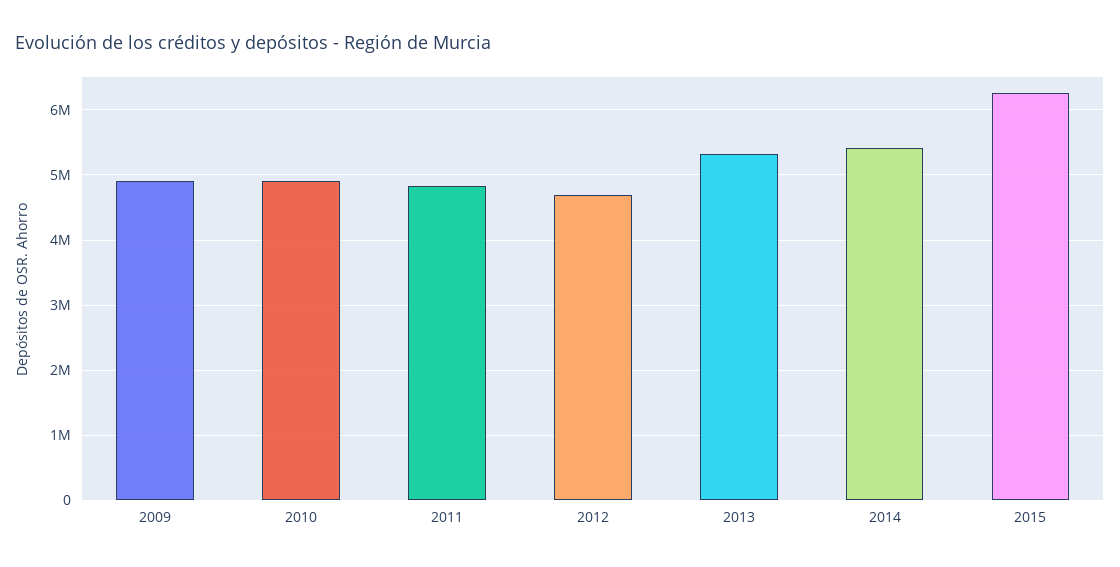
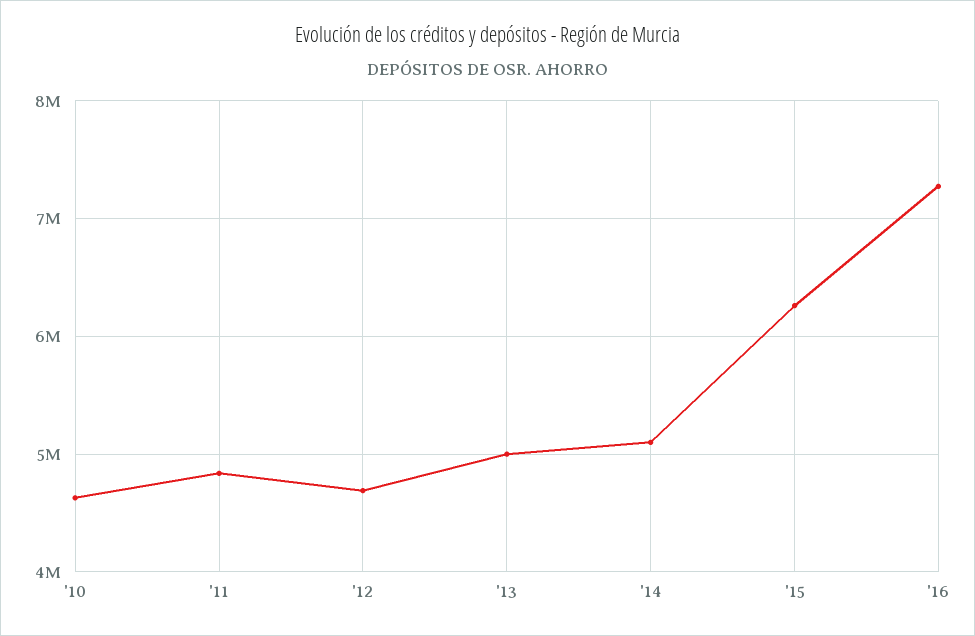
2009: 4900000 -> none
2010: 4900000 -> 4600000
2013: 5300000 -> 5000000
2014: 5400000 -> 5100000
'16: none -> 7300000

